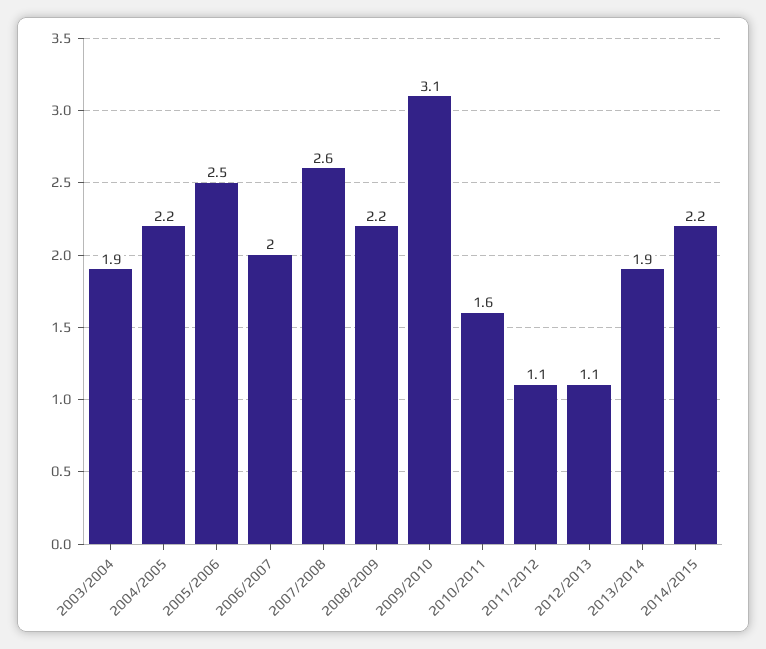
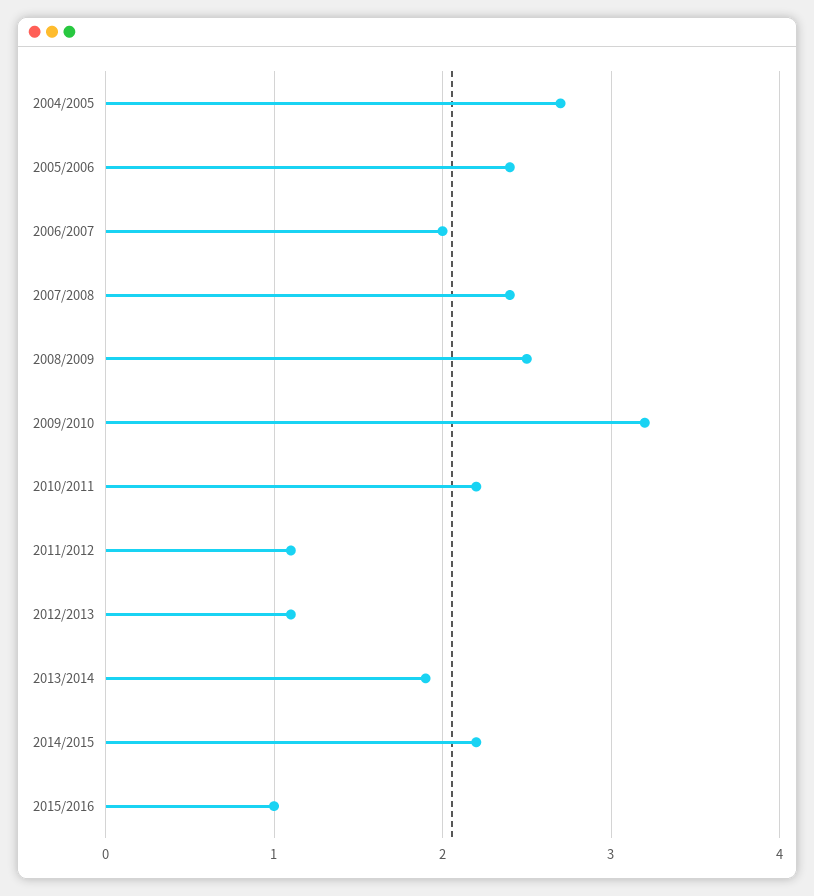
2003/2004: 1.9 -> none
2004/2005: 2.2 -> 2.7
2005/2006: 2.5 -> 2.4
2007/2008: 2.6 -> 2.4
2008/2009: 2.2 -> 2.5
2009/2010: 3.1 -> 3.2
2010/2011: 1.6 -> 2.2
2015/2016: none -> 1

